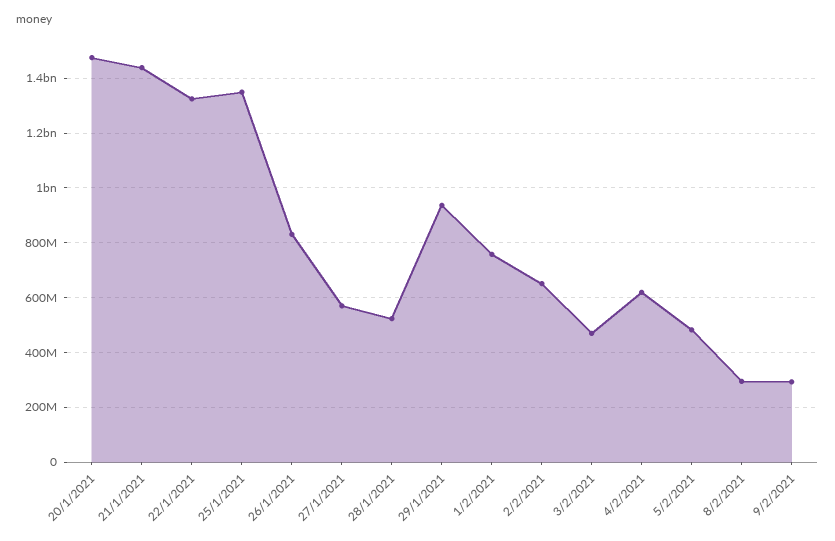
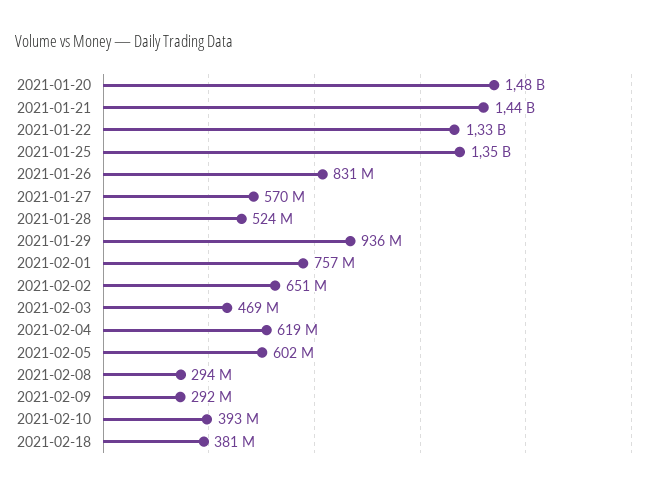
5/2/2021: 475000000 -> 602000000
2021-02-10: none -> 393000000
2021-02-18: none -> 381000000

